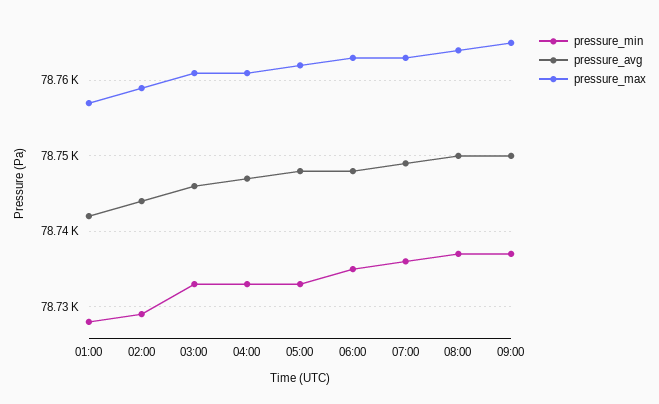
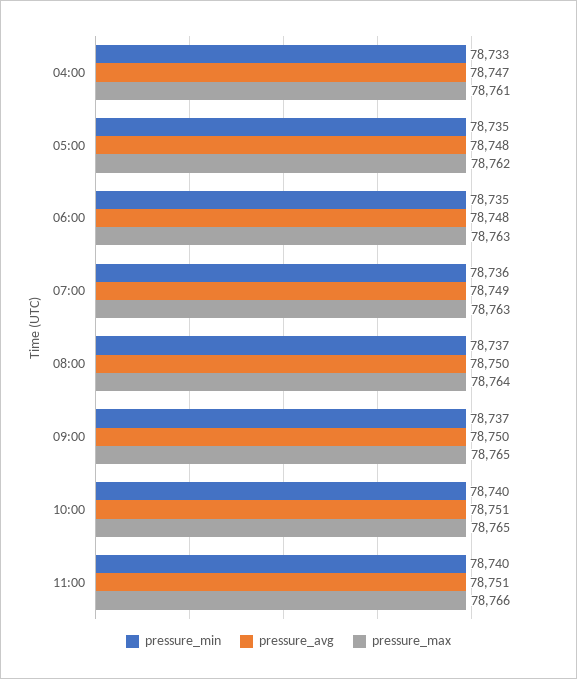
pressure_min, 01:00: 78728 -> none
pressure_avg, 01:00: 78742 -> none
pressure_max, 01:00: 78757 -> none
pressure_min, 02:00: 78729 -> none
pressure_avg, 02:00: 78744 -> none
pressure_max, 02:00: 78759 -> none
pressure_min, 03:00: 78733 -> none
pressure_avg, 03:00: 78746 -> none
pressure_max, 03:00: 78761 -> none
pressure_min, 05:00: 78733 -> 78735
pressure_min, 10:00: none -> 78740
pressure_avg, 10:00: none -> 78751
pressure_max, 10:00: none -> 78765
pressure_min, 11:00: none -> 78740
pressure_avg, 11:00: none -> 78751
pressure_max, 11:00: none -> 78766

